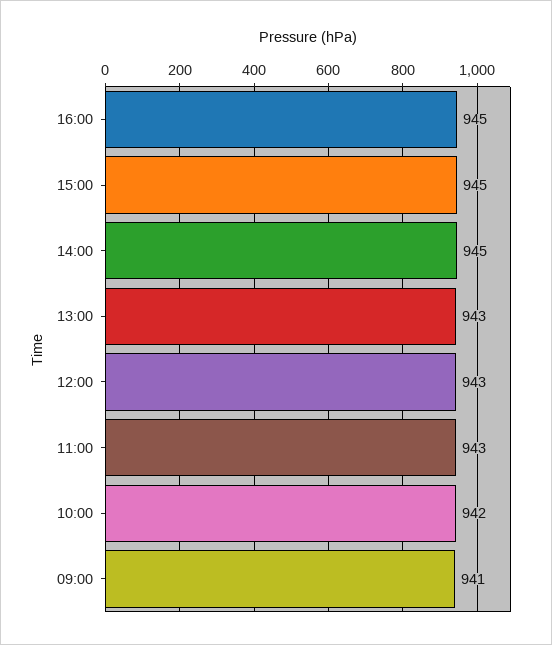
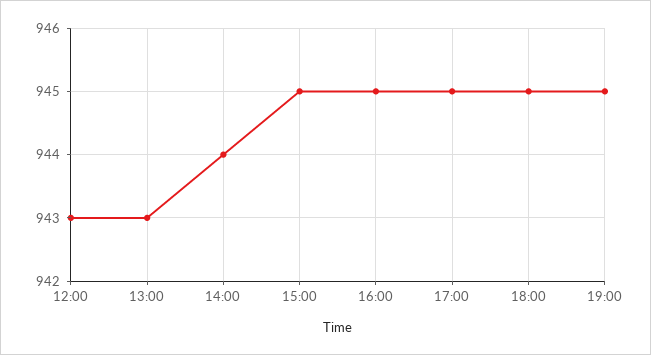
14:00: 945 -> 944
11:00: 943 -> none
10:00: 942 -> none
09:00: 941 -> none
17:00: none -> 945
18:00: none -> 945
19:00: none -> 945

